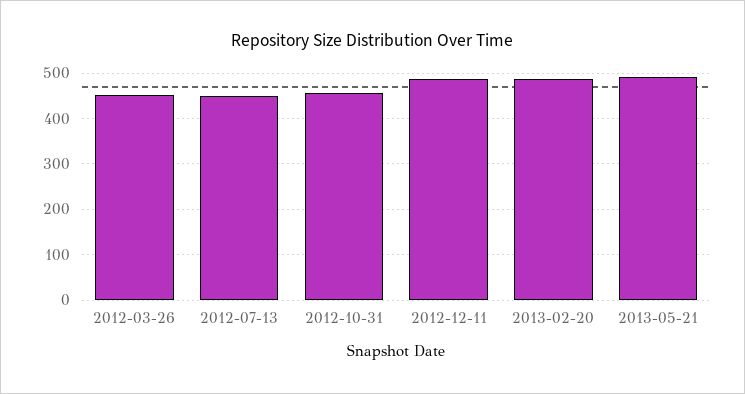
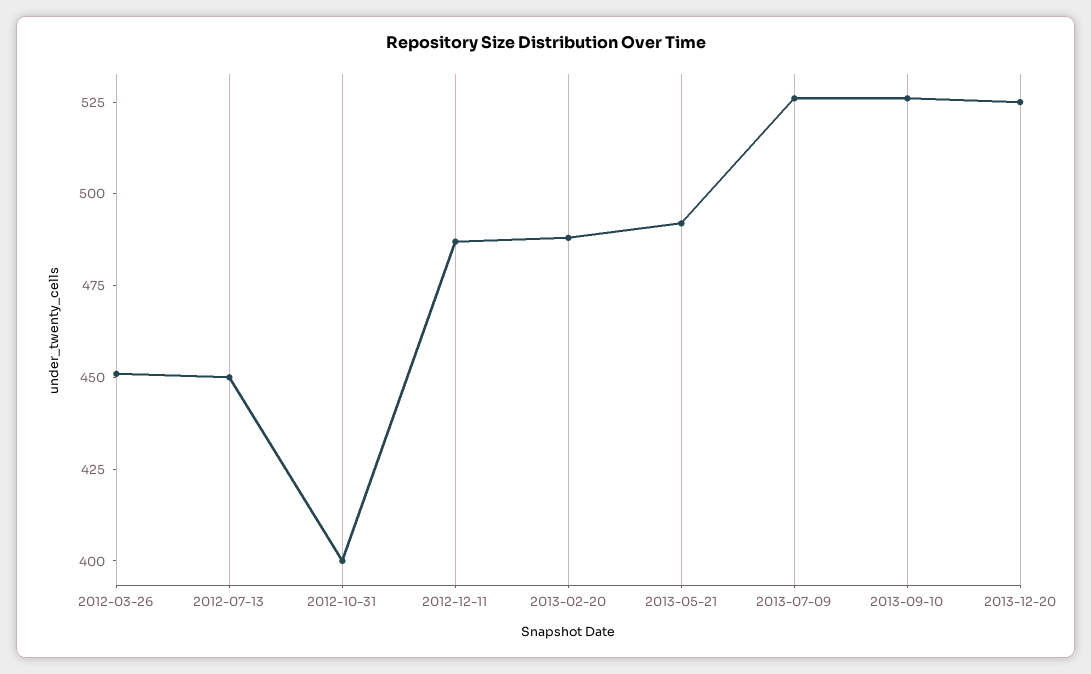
2012-10-31: 460 -> 400
2013-07-09: none -> 525
2013-09-10: none -> 525
2013-12-20: none -> 525

